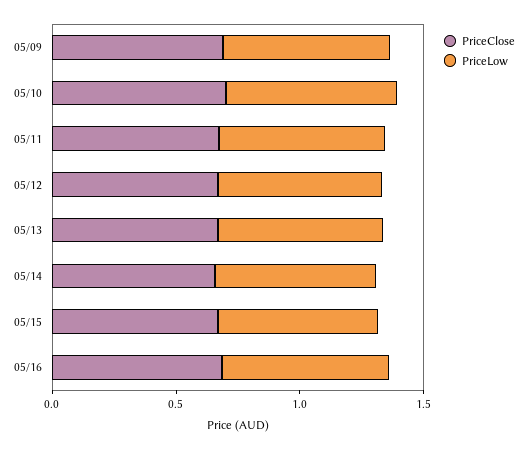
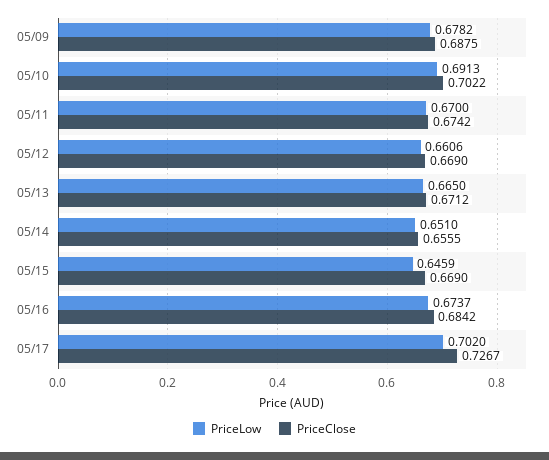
PriceLow, 05/17: none -> 0.702
PriceClose, 05/17: none -> 0.7267

